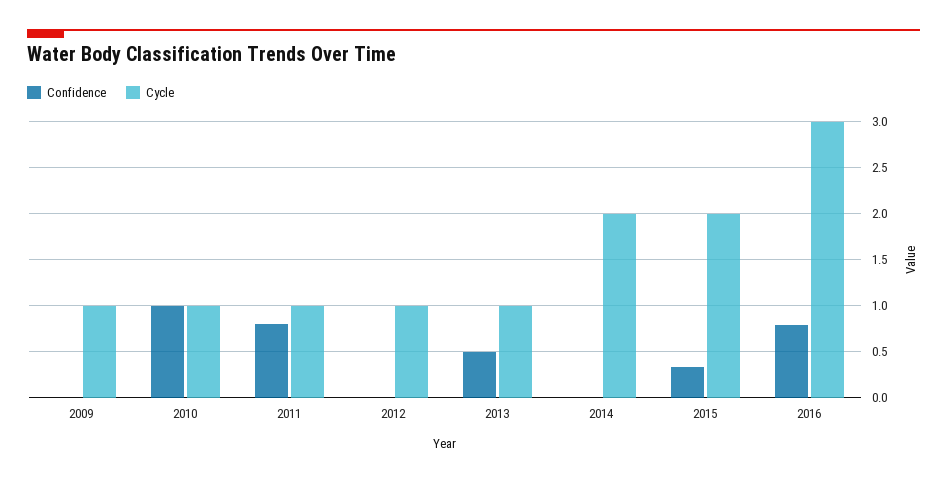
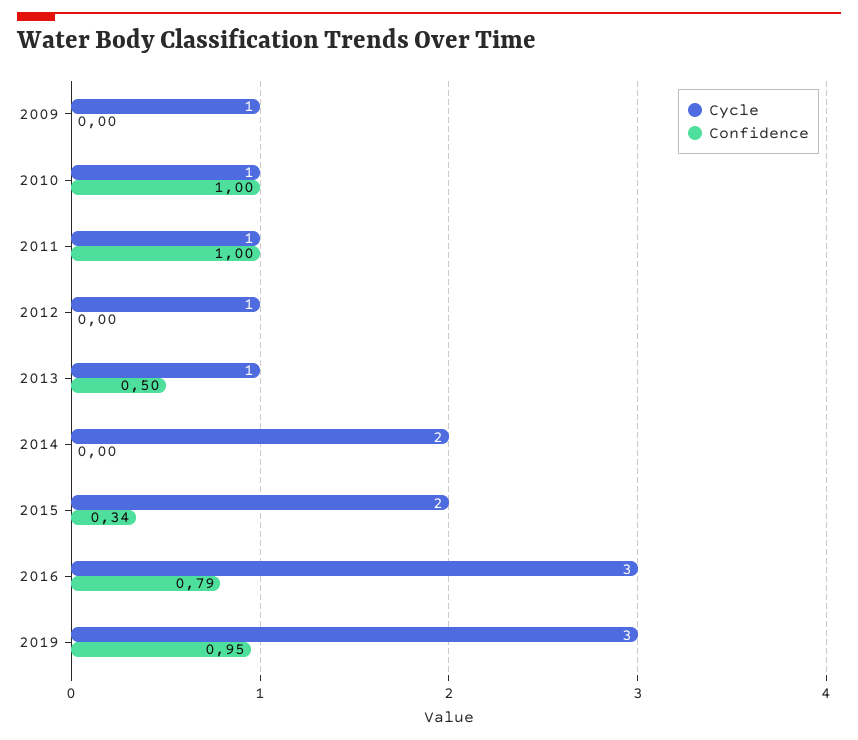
Confidence, 2011: 0.8 -> 1
Cycle, 2019: none -> 3
Confidence, 2019: none -> 0.95

